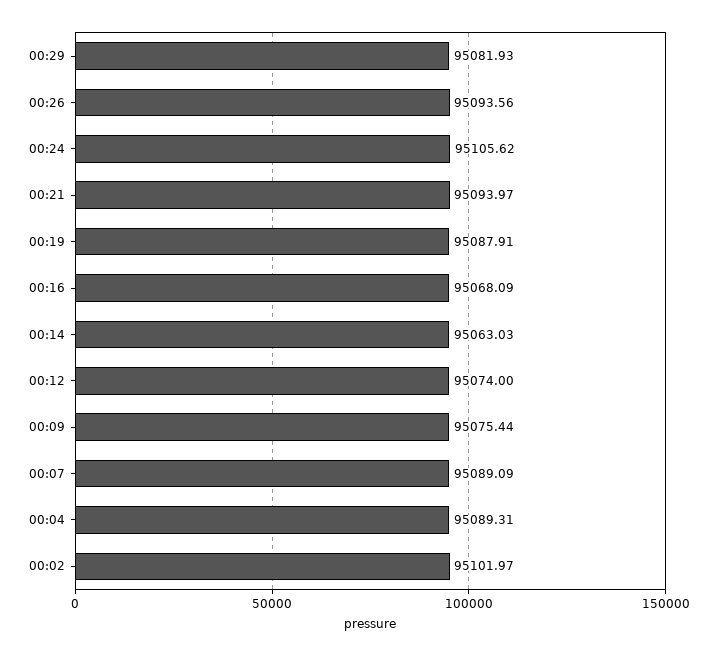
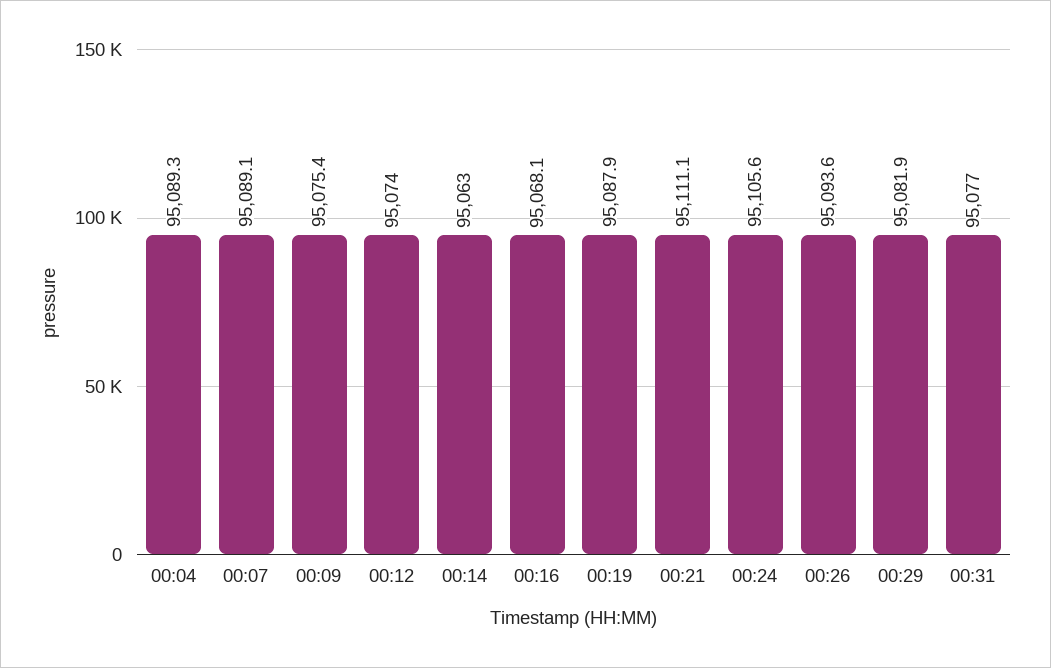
00:21: 95093.97 -> 95111.1
00:02: 95101.97 -> none
00:31: none -> 95077

